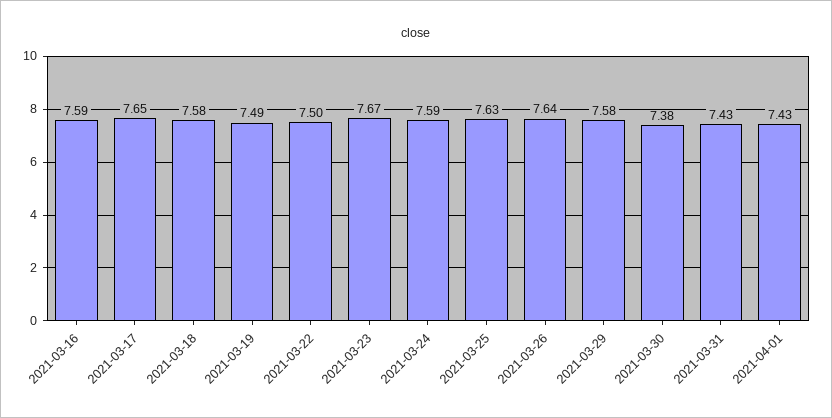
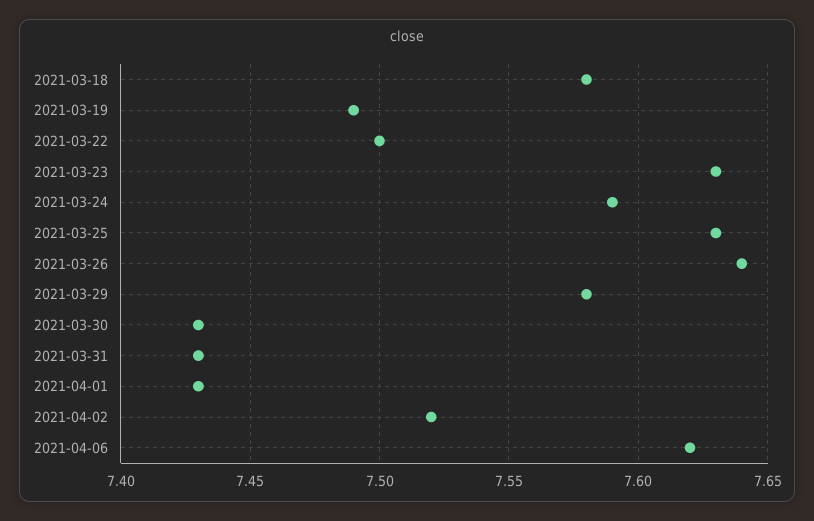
2021-03-16: 7.59 -> none
2021-03-17: 7.65 -> none
2021-03-23: 7.67 -> 7.63
2021-03-30: 7.38 -> 7.43
2021-04-02: none -> 7.52
2021-04-06: none -> 7.62

